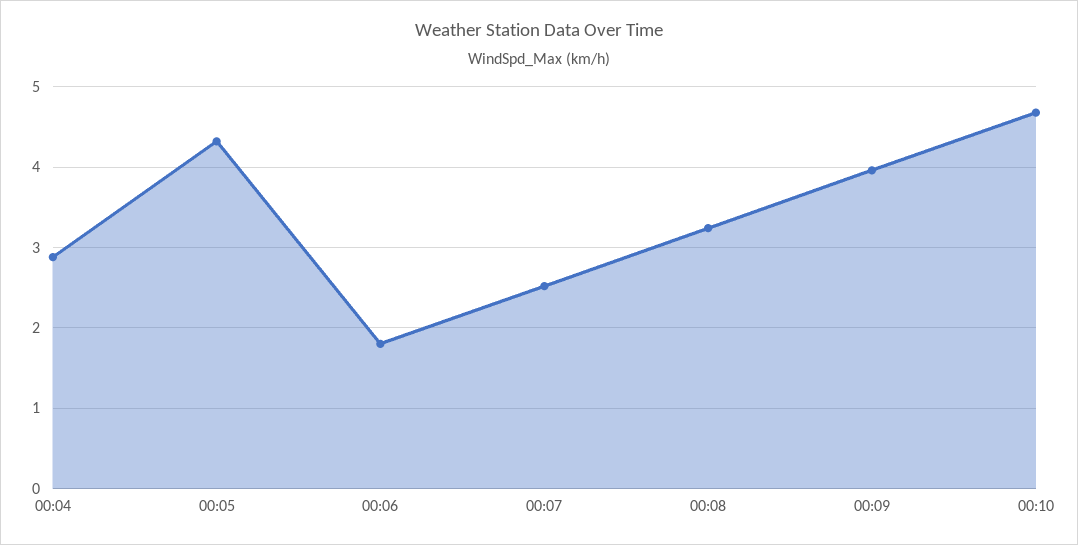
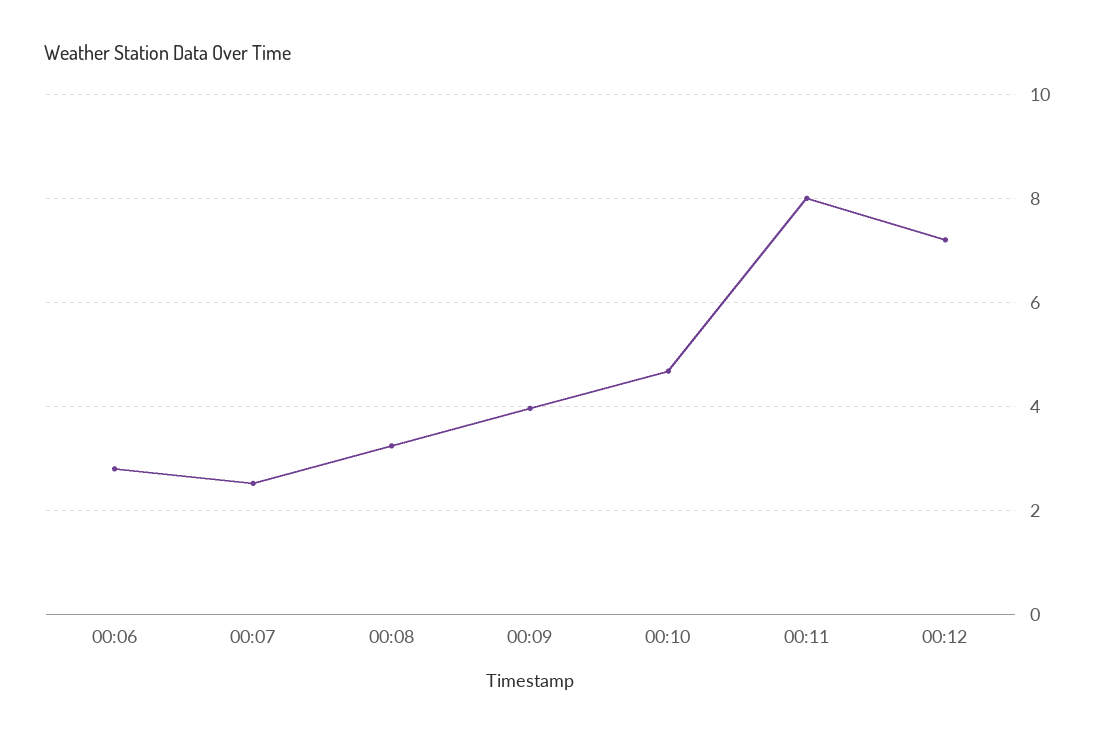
00:04: 2.9 -> none
00:05: 4.3 -> none
00:06: 1.8 -> 2.8
00:11: none -> 8
00:12: none -> 7.2

